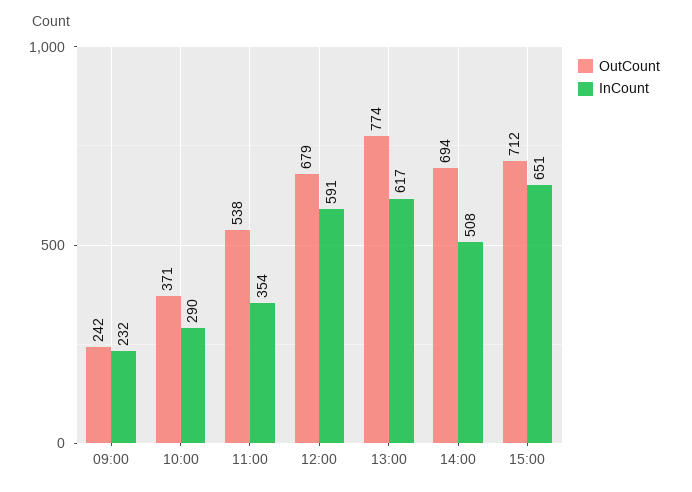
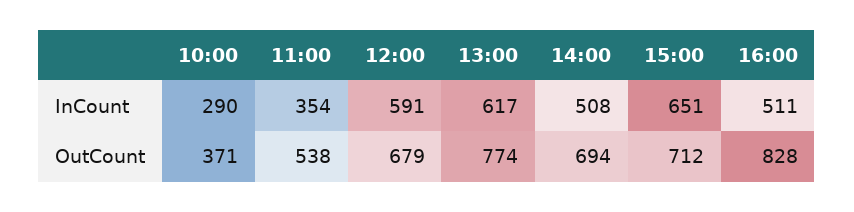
OutCount, 09:00: 242 -> none
InCount, 09:00: 232 -> none
InCount, 16:00: none -> 511
OutCount, 16:00: none -> 828

